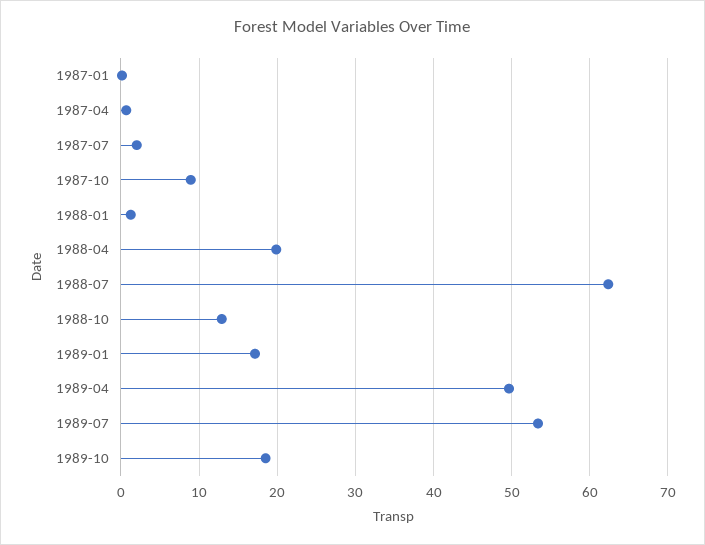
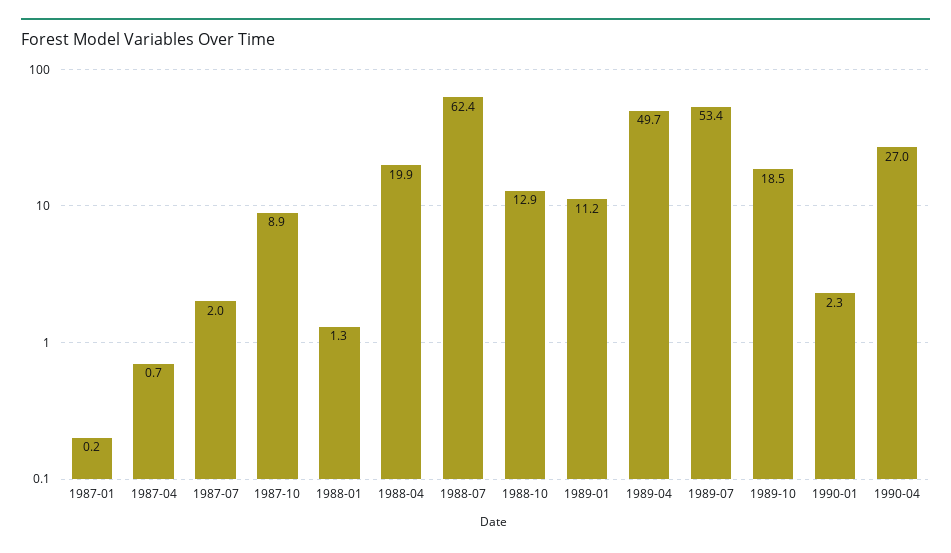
1989-01: 17 -> 11.2
1990-01: none -> 2.3
1990-04: none -> 27

